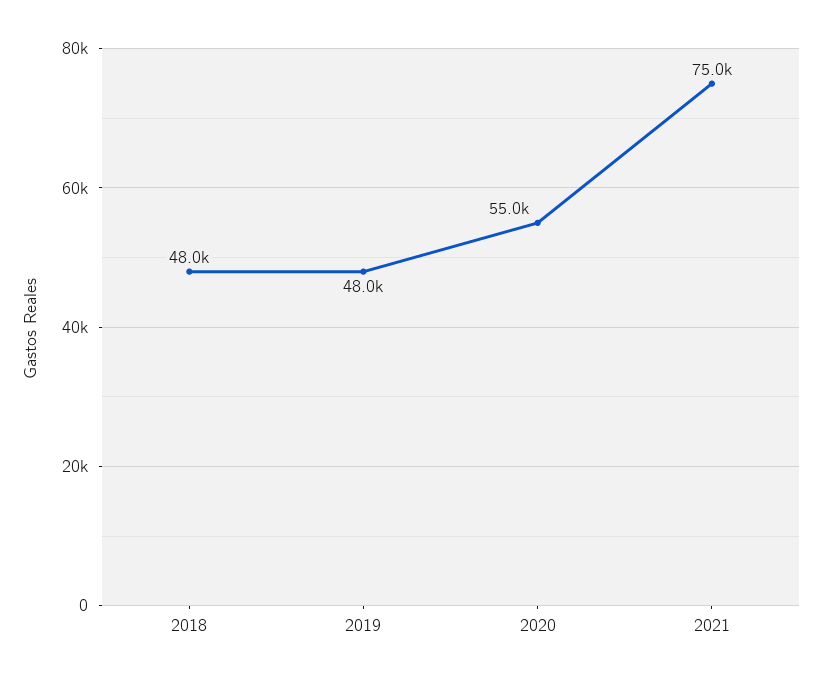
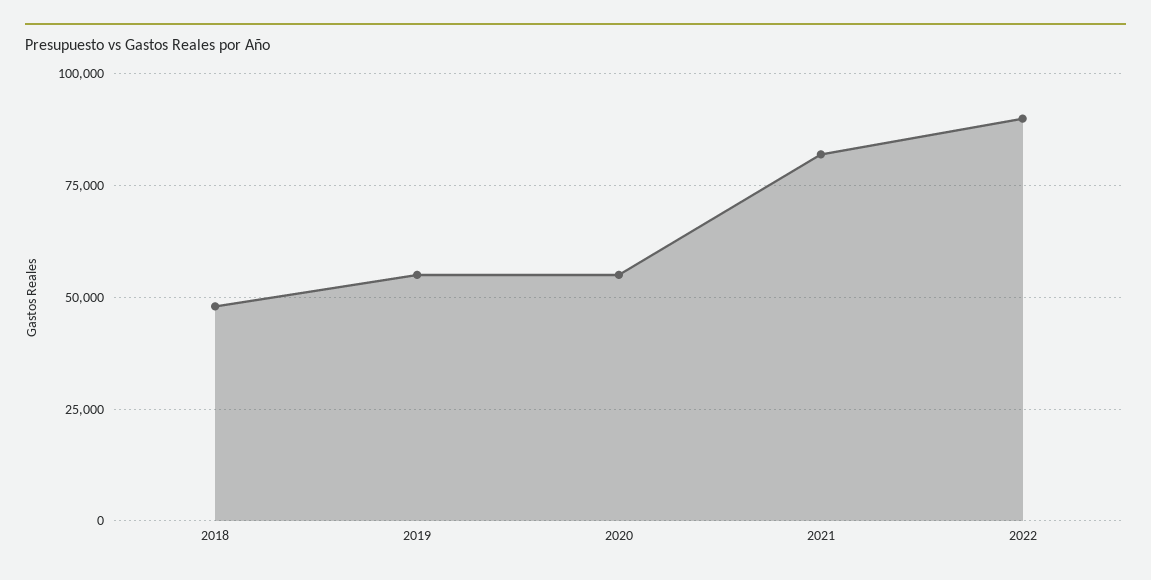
2019: 48000 -> 55000
2021: 75000 -> 82500
2022: none -> 90000

